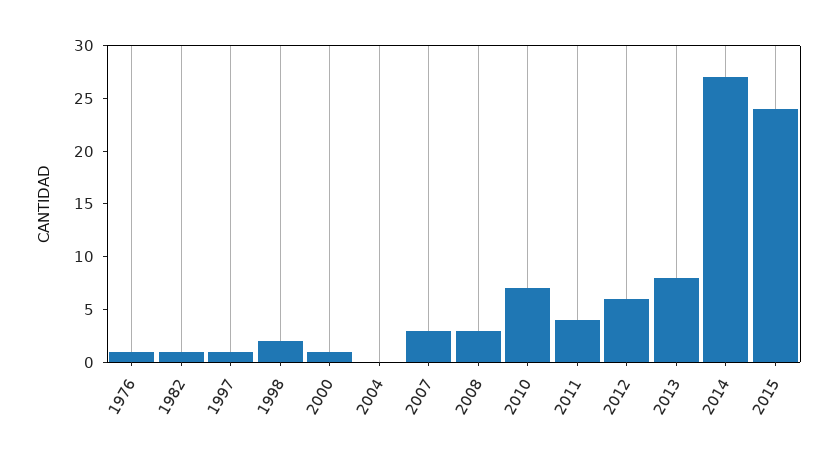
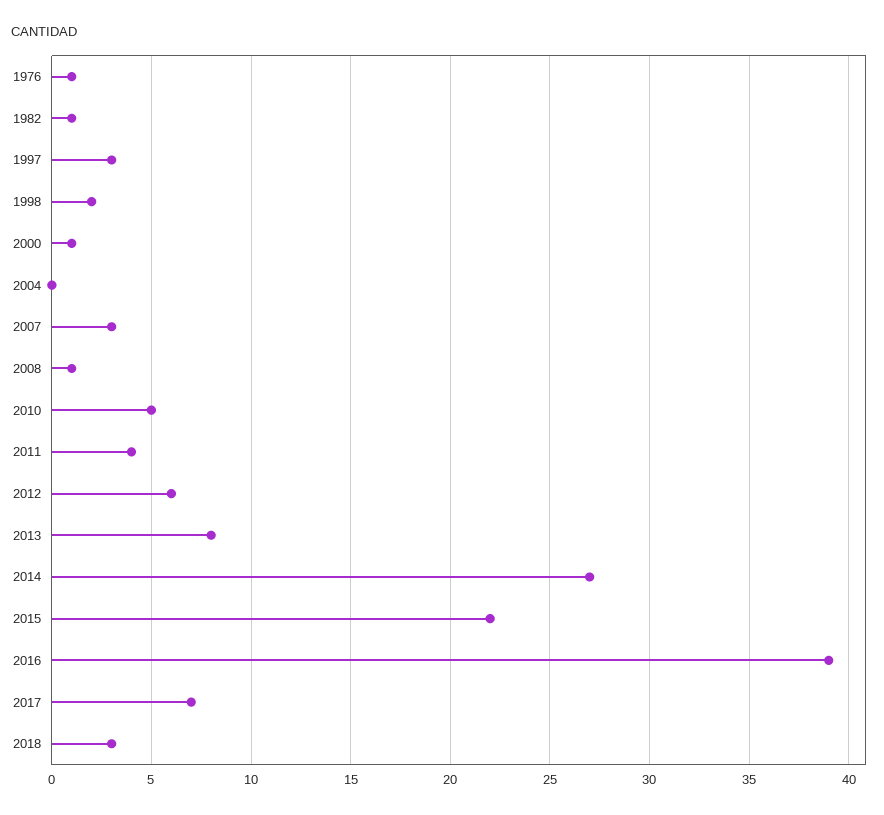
1997: 1 -> 3
2008: 3 -> 1
2010: 7 -> 5
2015: 24 -> 22
2016: none -> 39
2017: none -> 7
2018: none -> 3

